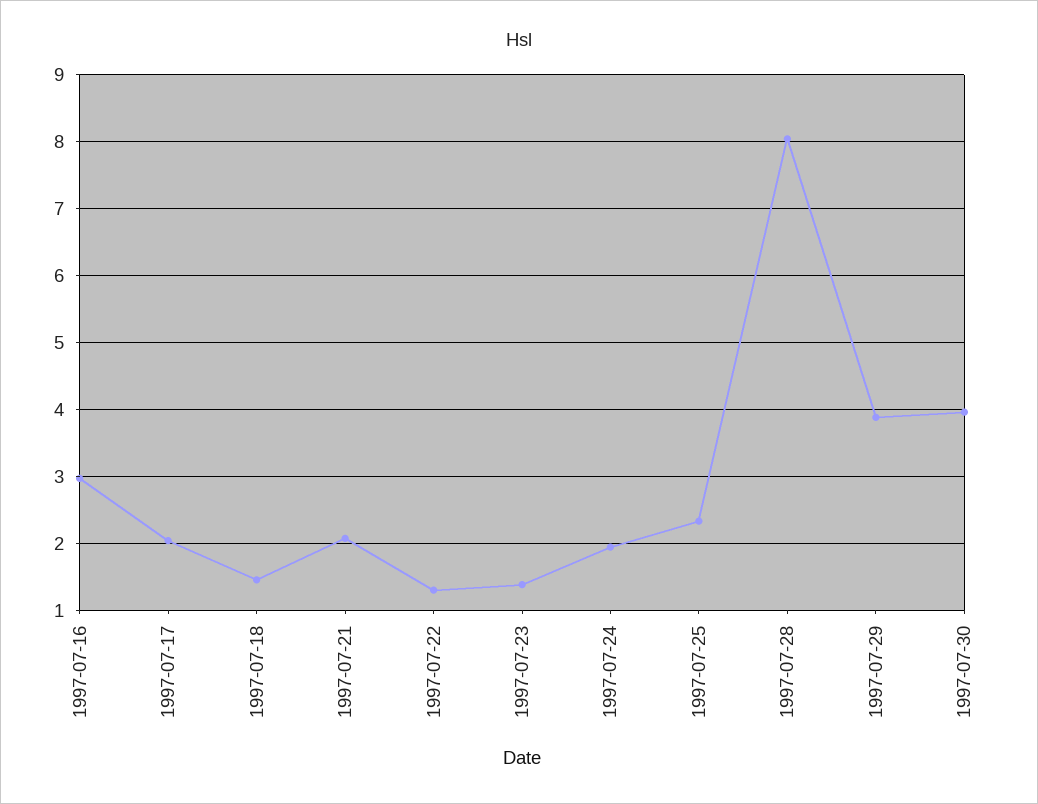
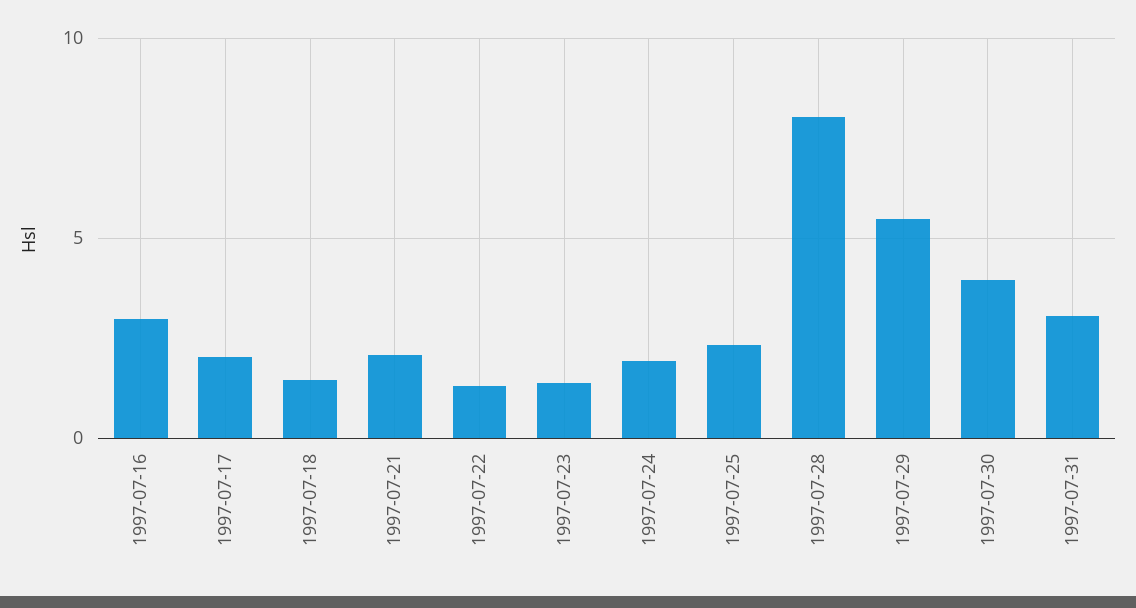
1997-07-29: 3.9 -> 5.5
1997-07-31: none -> 3

